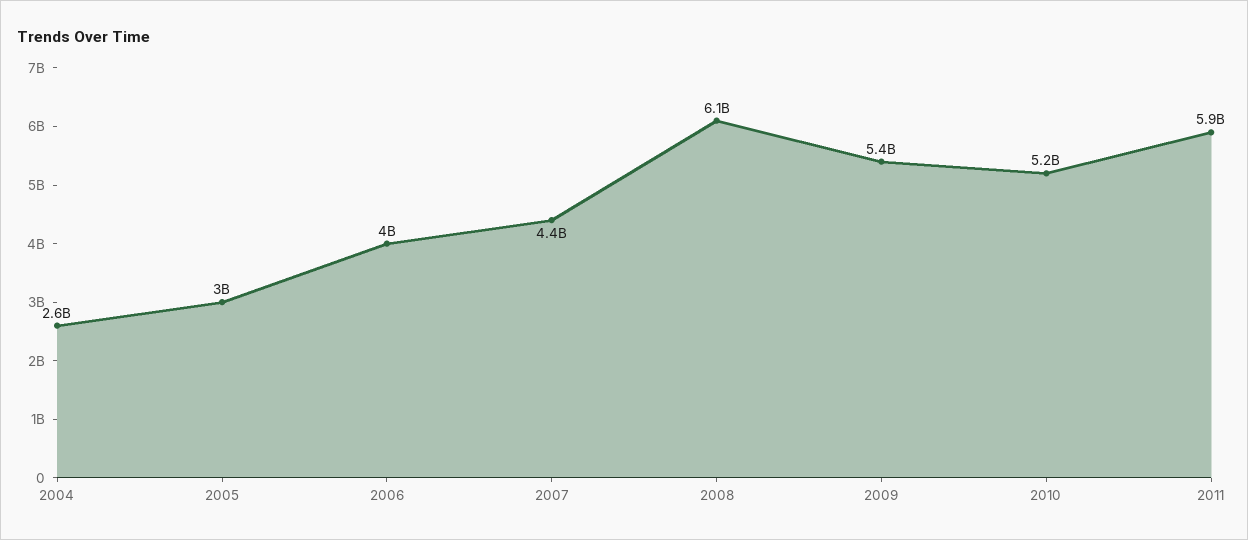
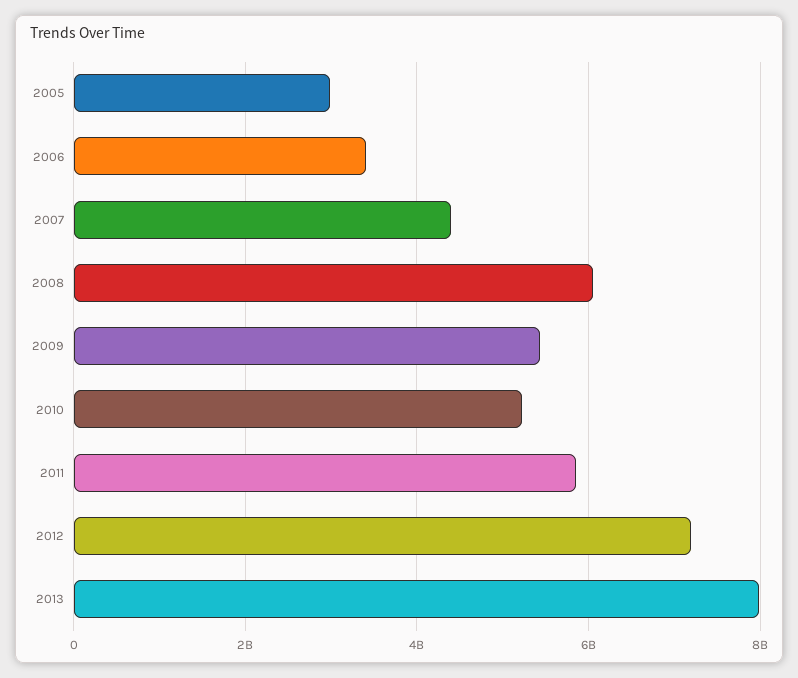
2004: 2600000000 -> none
2006: 4000000000 -> 3400000000
2012: none -> 7200000000
2013: none -> 8000000000

